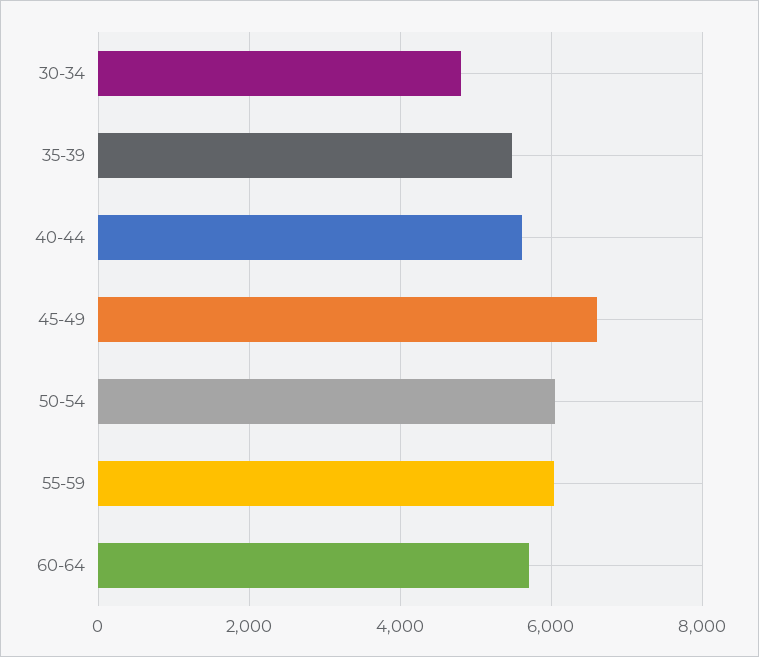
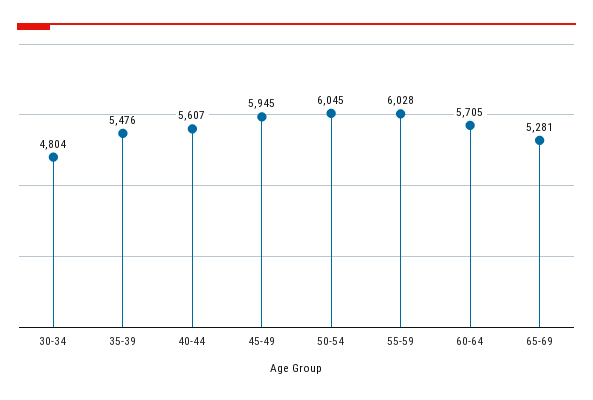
45-49: 6600 -> 5945
65-69: none -> 5281

